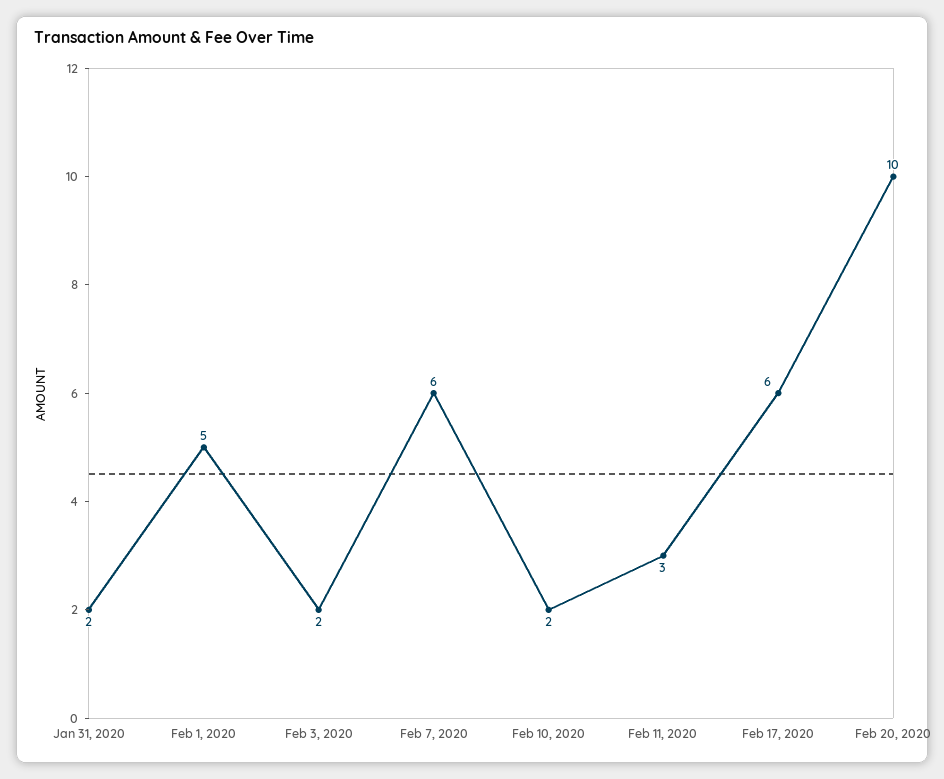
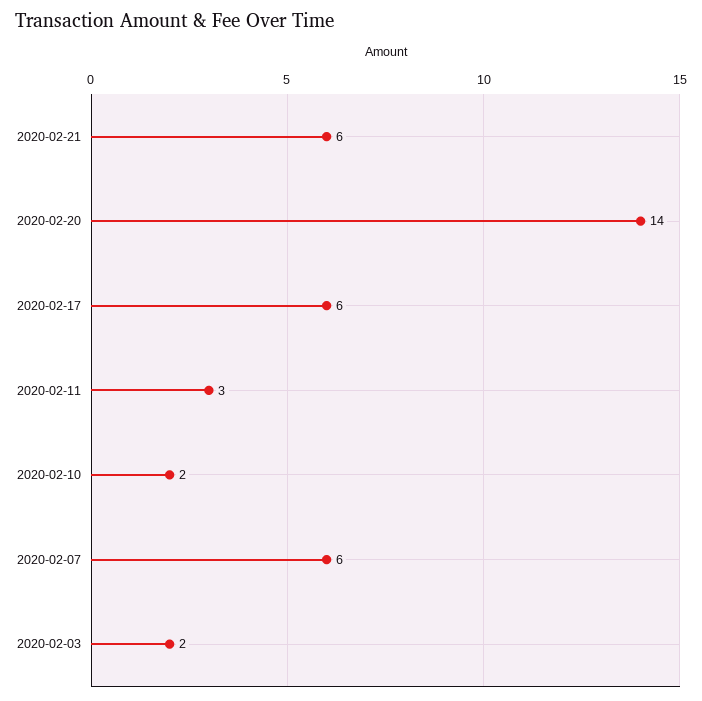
Jan 31, 2020: 2 -> none
Feb 1, 2020: 5 -> none
Feb 20, 2020: 10 -> 14
2020-02-21: none -> 6

